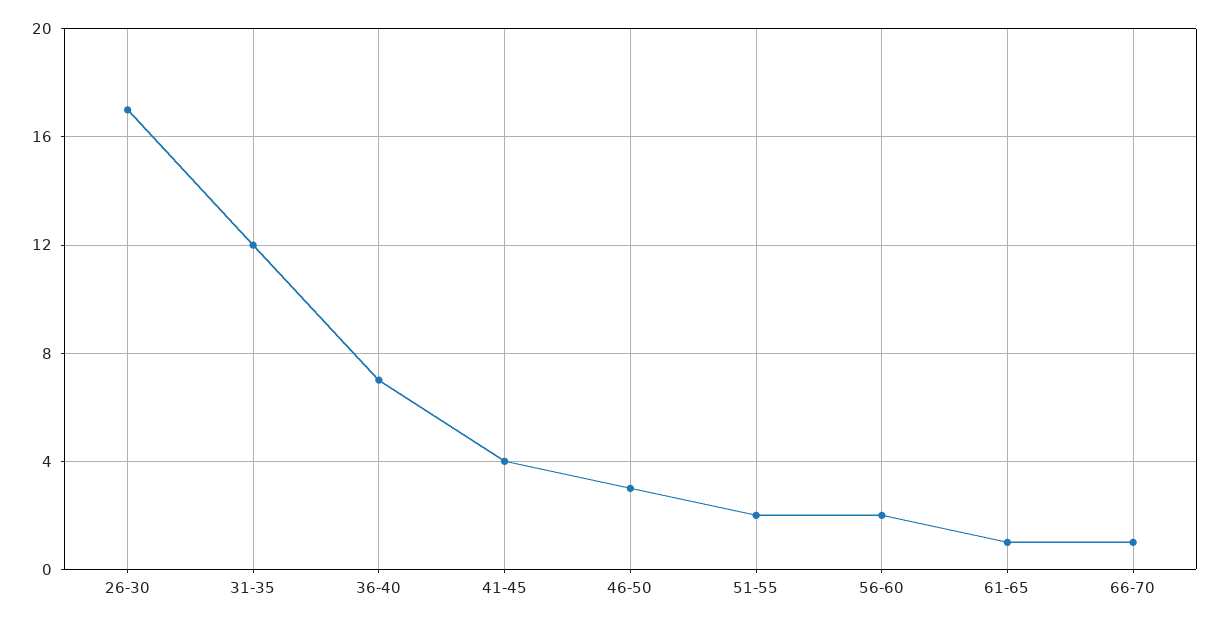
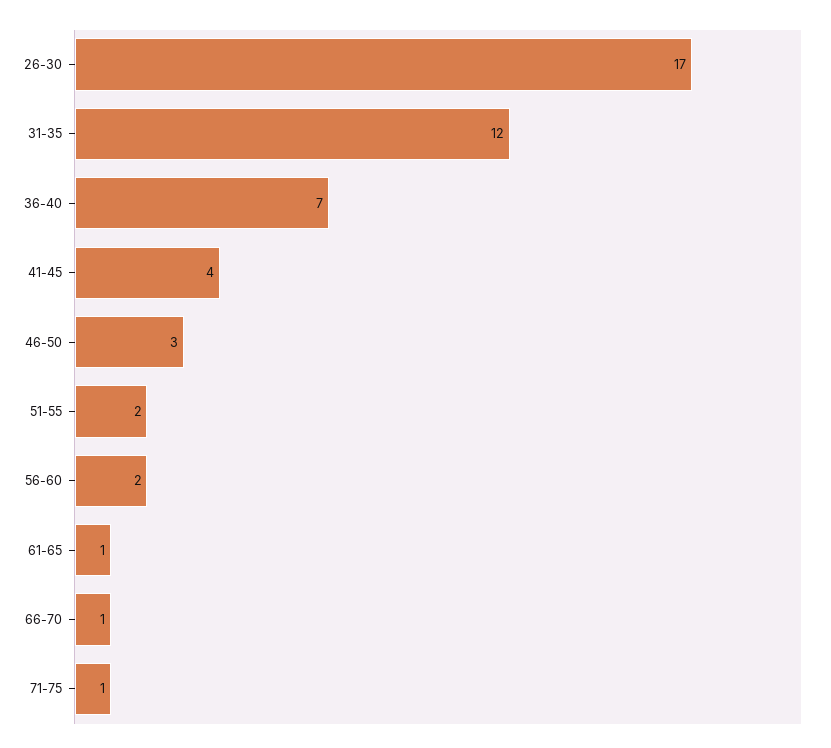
71-75: none -> 1

